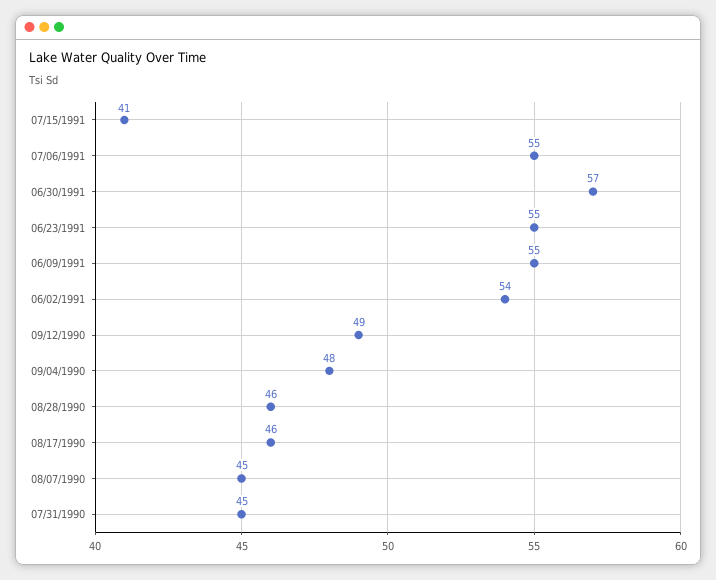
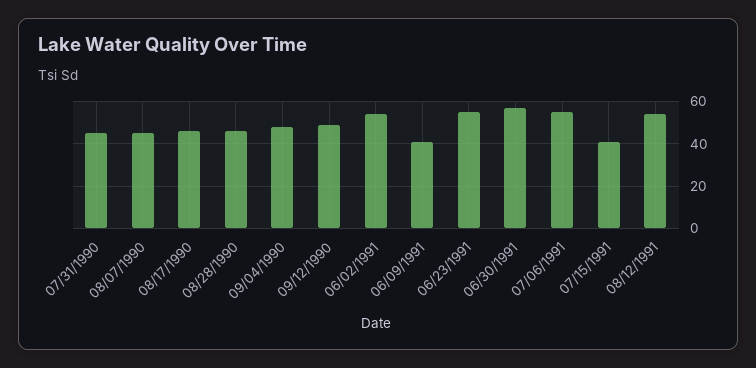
06/09/1991: 55 -> 40
08/12/1991: none -> 55

